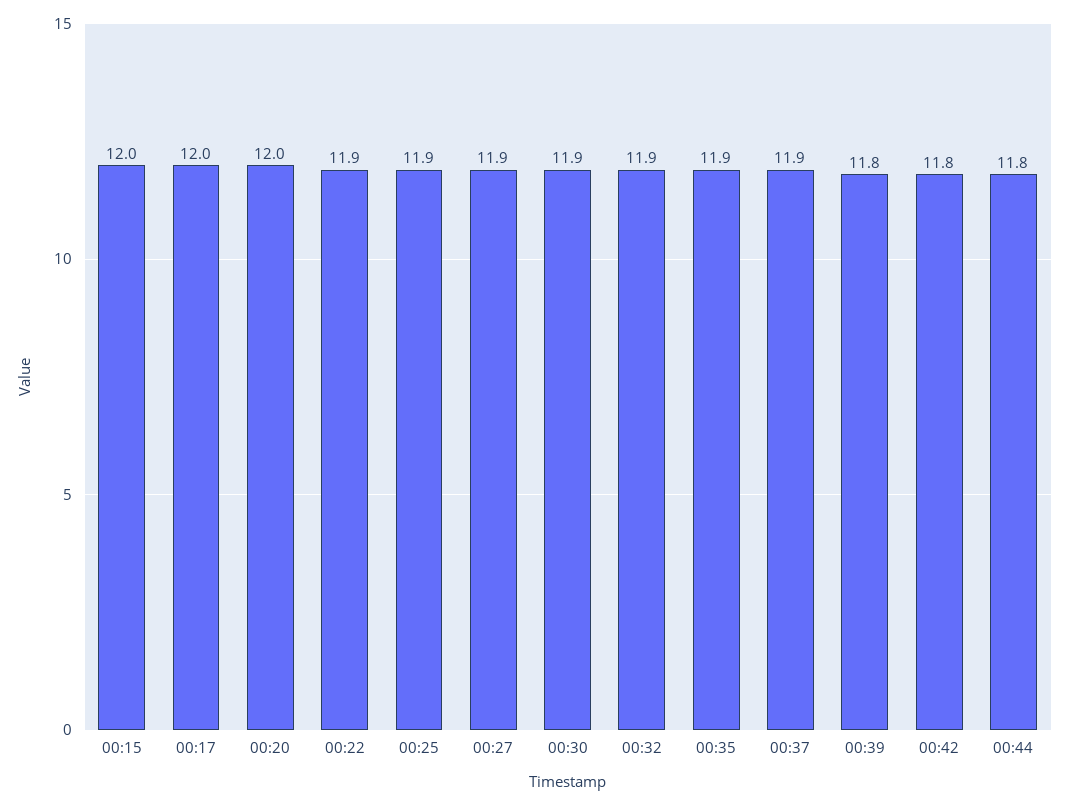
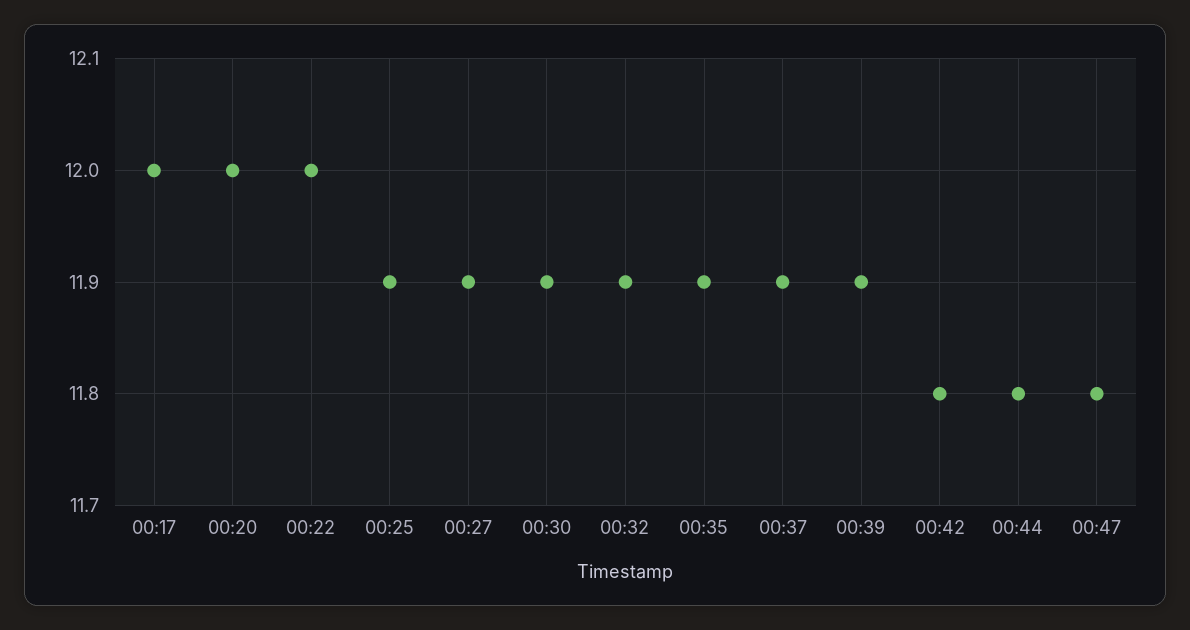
00:15: 12 -> none
00:22: 11.9 -> 12
00:39: 11.8 -> 11.9
00:47: none -> 11.8

